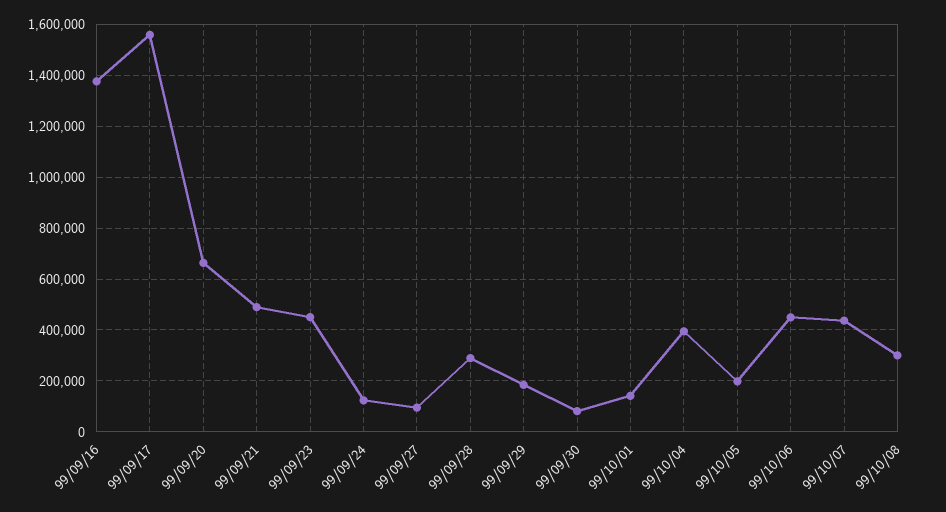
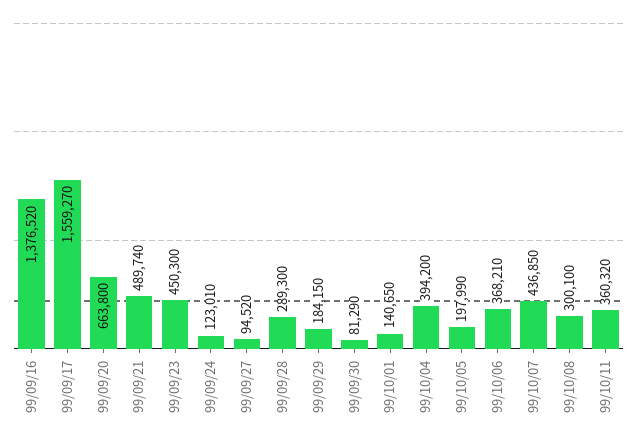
99/10/06: 450000 -> 368210
99/10/11: none -> 360320

